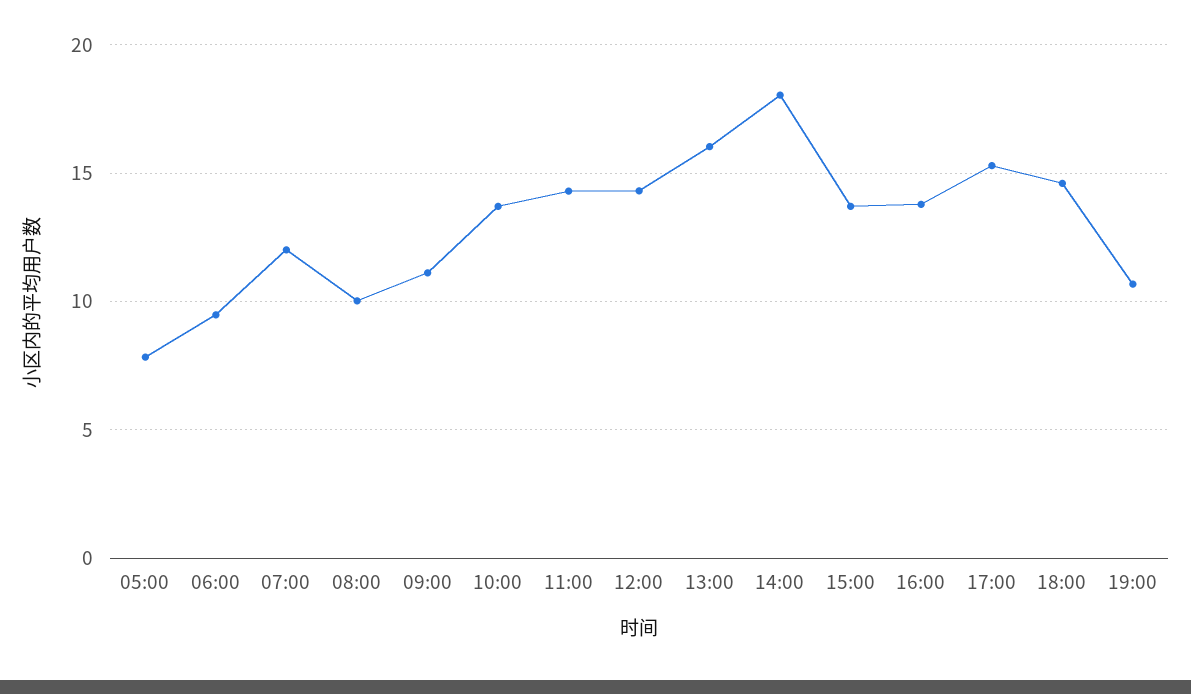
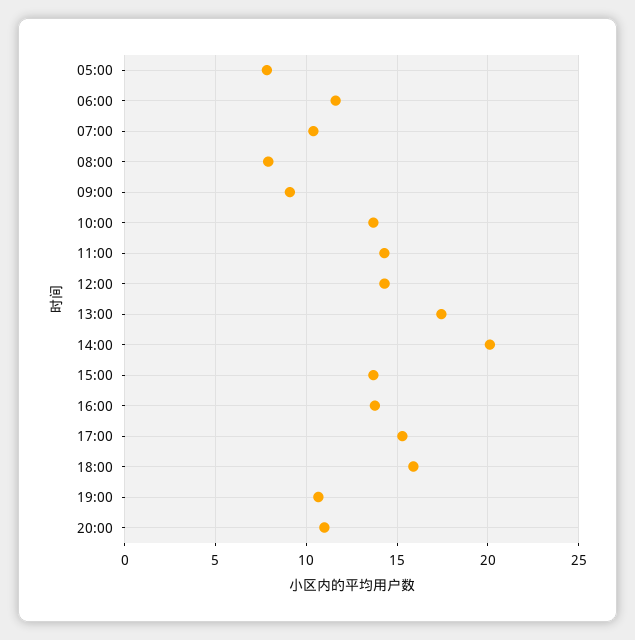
06:00: 9.5 -> 11.5
07:00: 12 -> 10.5
08:00: 10 -> 8
09:00: 11 -> 9
13:00: 16 -> 17.5
14:00: 18 -> 20
18:00: 14.5 -> 16
20:00: none -> 11

